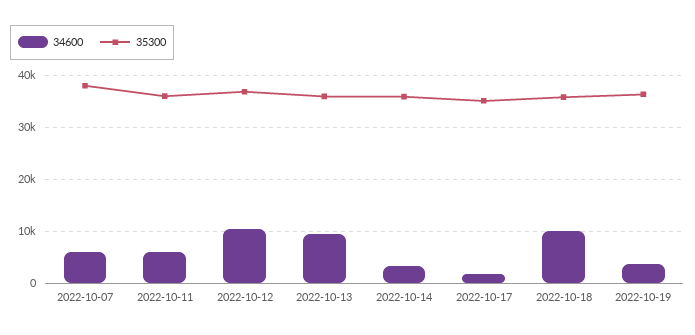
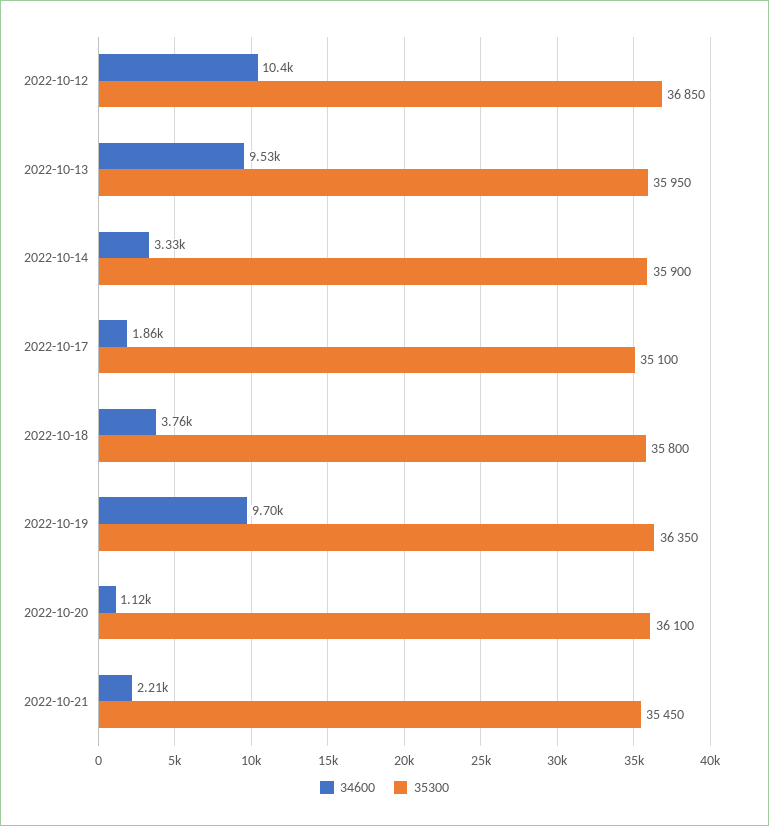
34600, 2022-10-07: 6000 -> none
35300, 2022-10-07: 38000 -> none
34600, 2022-10-11: 6000 -> none
35300, 2022-10-11: 36000 -> none
34600, 2022-10-18: 10000 -> 3760
34600, 2022-10-19: 4000 -> 9700
34600, 2022-10-20: none -> 1120
35300, 2022-10-20: none -> 36100
34600, 2022-10-21: none -> 2210
35300, 2022-10-21: none -> 35450

